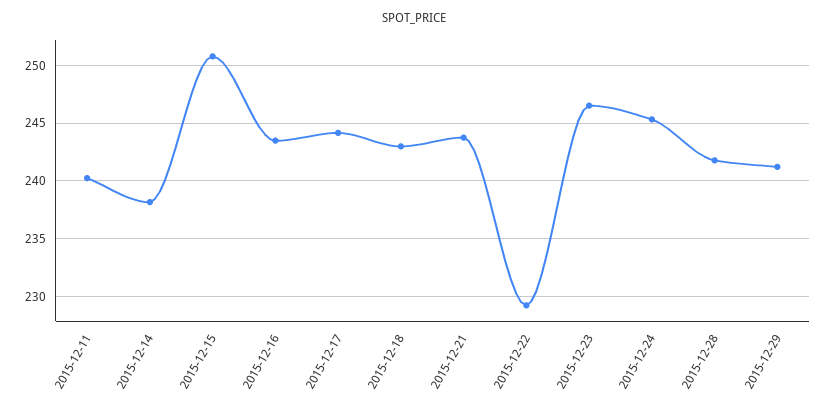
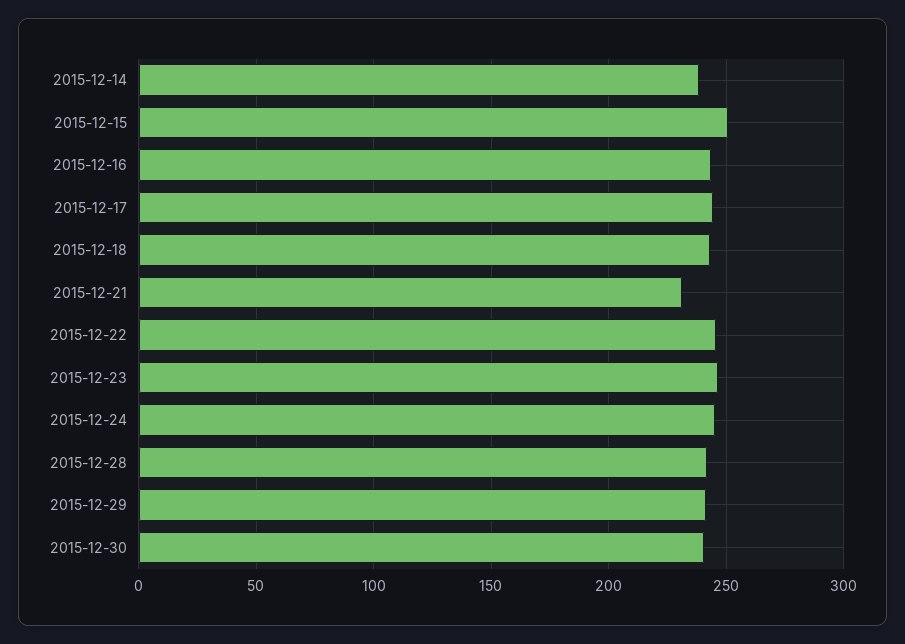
2015-12-11: 240 -> none
2015-12-21: 244 -> 230
2015-12-22: 229 -> 245
2015-12-30: none -> 240

